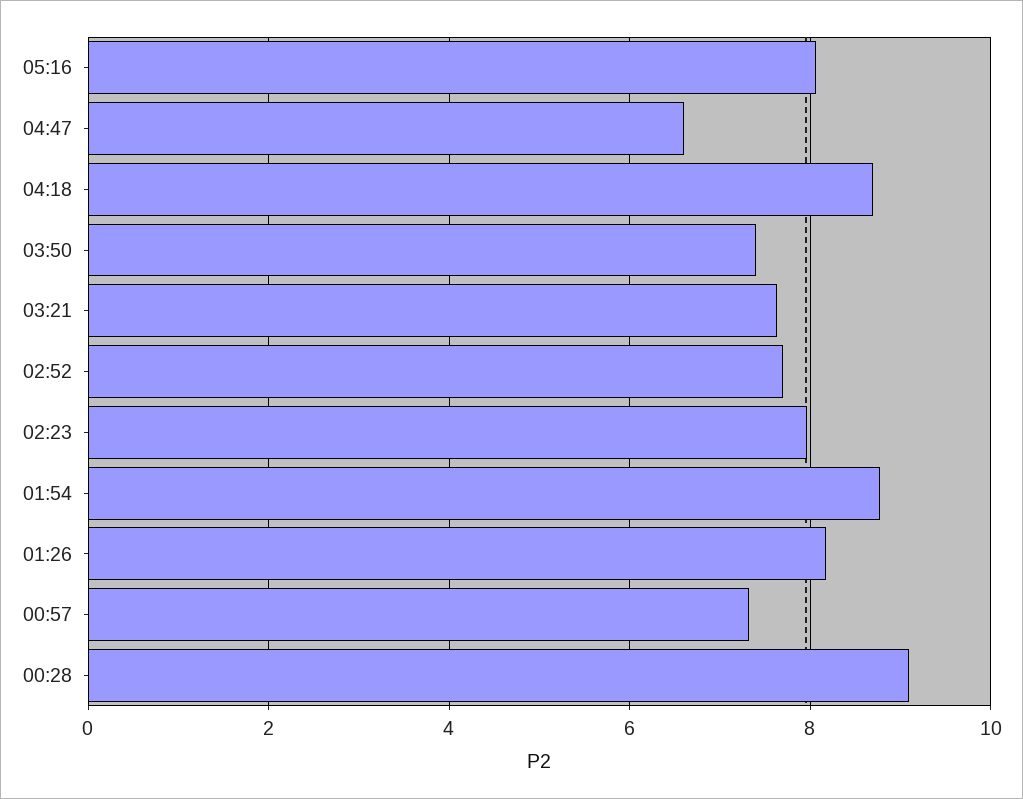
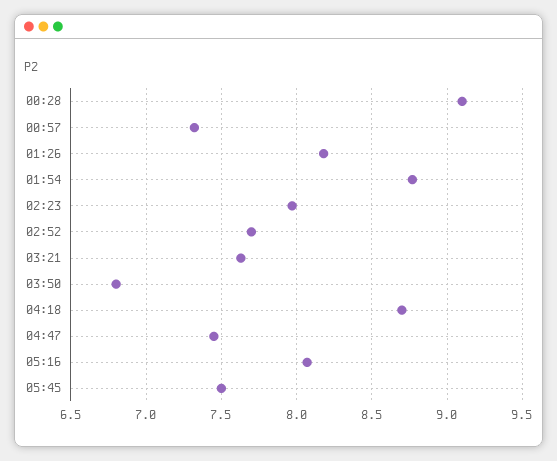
04:47: 6.6 -> 7.45
03:50: 7.4 -> 6.8
05:45: none -> 7.5

